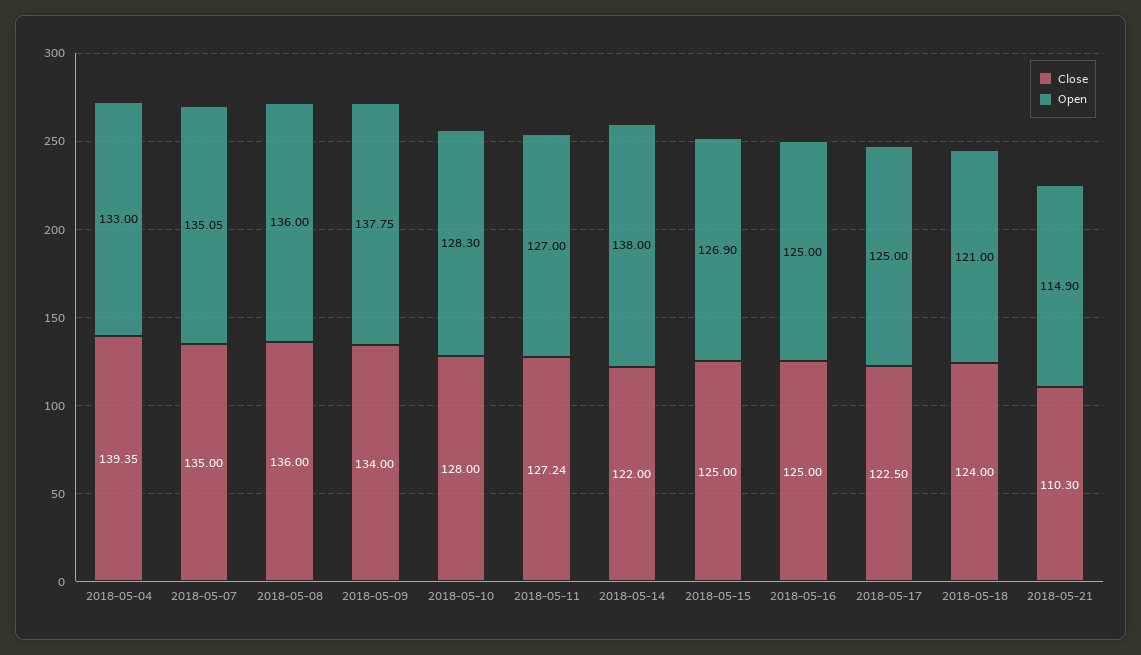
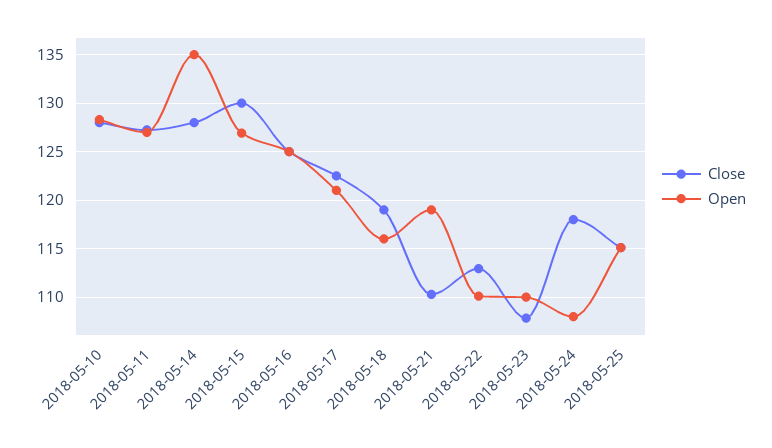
Close, 2018-05-04: 139.35 -> none
Open, 2018-05-04: 133 -> none
Close, 2018-05-07: 135 -> none
Open, 2018-05-07: 135.05 -> none
Close, 2018-05-08: 136 -> none
Open, 2018-05-08: 136 -> none
Close, 2018-05-09: 134 -> none
Open, 2018-05-09: 137.75 -> none
Close, 2018-05-14: 122 -> 128
Open, 2018-05-14: 138 -> 135
Close, 2018-05-15: 125 -> 130
Open, 2018-05-17: 125 -> 121
Close, 2018-05-18: 124 -> 119
Open, 2018-05-18: 121 -> 116
Open, 2018-05-21: 114.9 -> 119
Close, 2018-05-22: none -> 113
Open, 2018-05-22: none -> 110
Close, 2018-05-23: none -> 108
Open, 2018-05-23: none -> 110
Close, 2018-05-24: none -> 118
Open, 2018-05-24: none -> 108
Close, 2018-05-25: none -> 115
Open, 2018-05-25: none -> 115

